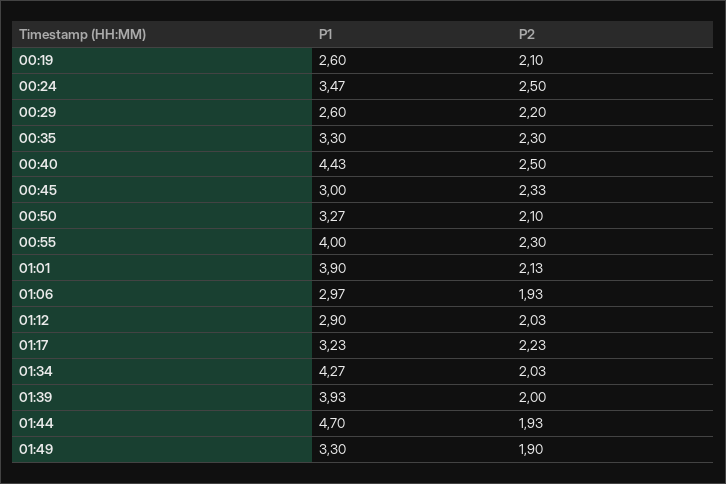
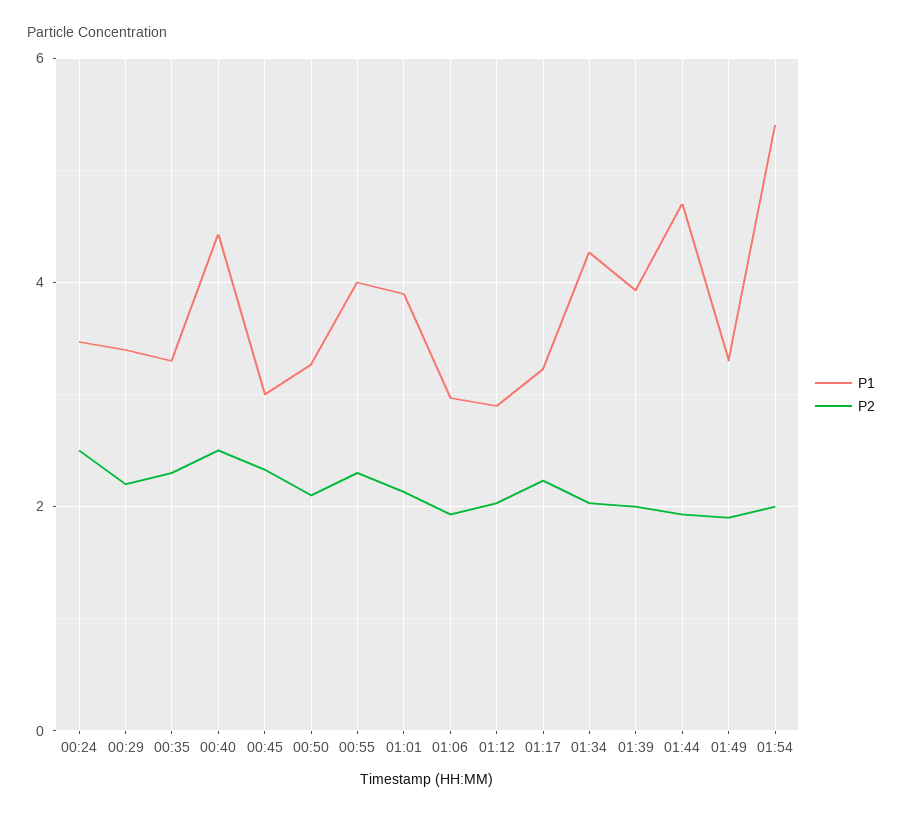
P1, 00:19: 2.6 -> none
P2, 00:19: 2.1 -> none
P1, 00:29: 2.6 -> 3.4
P1, 01:54: none -> 5.4
P2, 01:54: none -> 2

